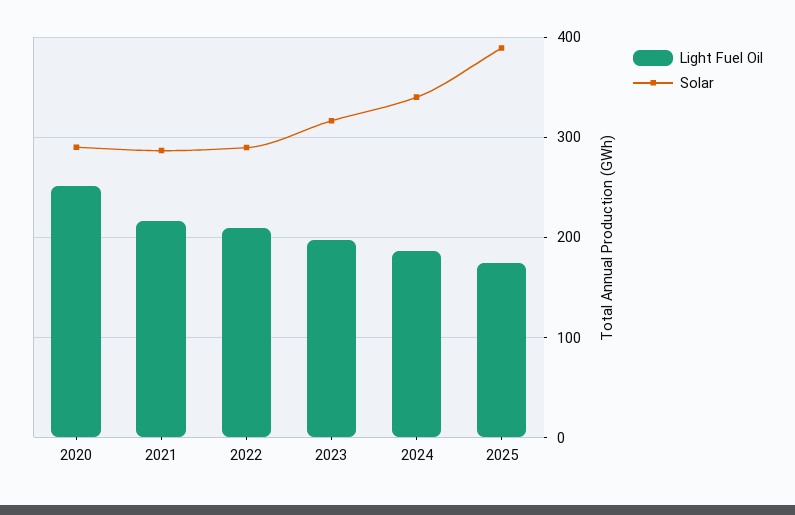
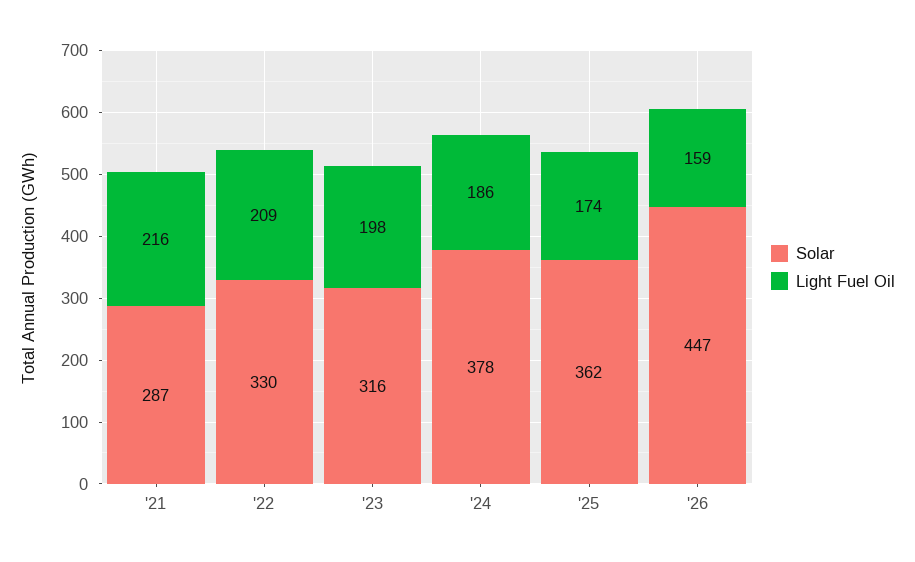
Light Fuel Oil, 2020: 250 -> none
Solar, 2020: 290 -> none
Solar, 2022: 290 -> 330
Solar, 2024: 340 -> 378
Solar, 2025: 390 -> 362
Solar, '26: none -> 447
Light Fuel Oil, '26: none -> 159

